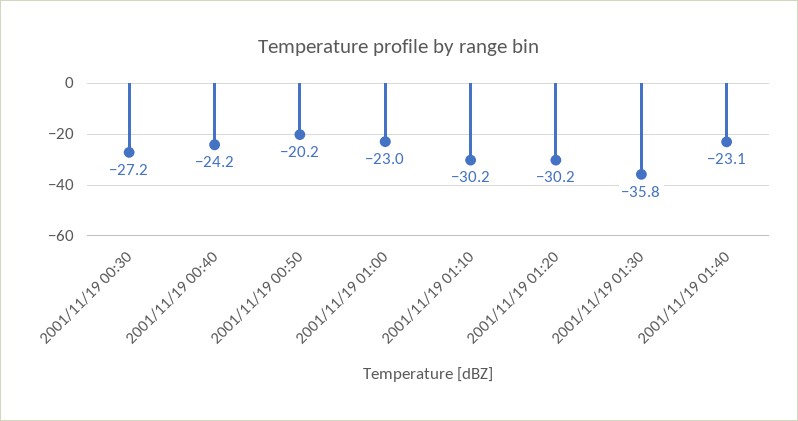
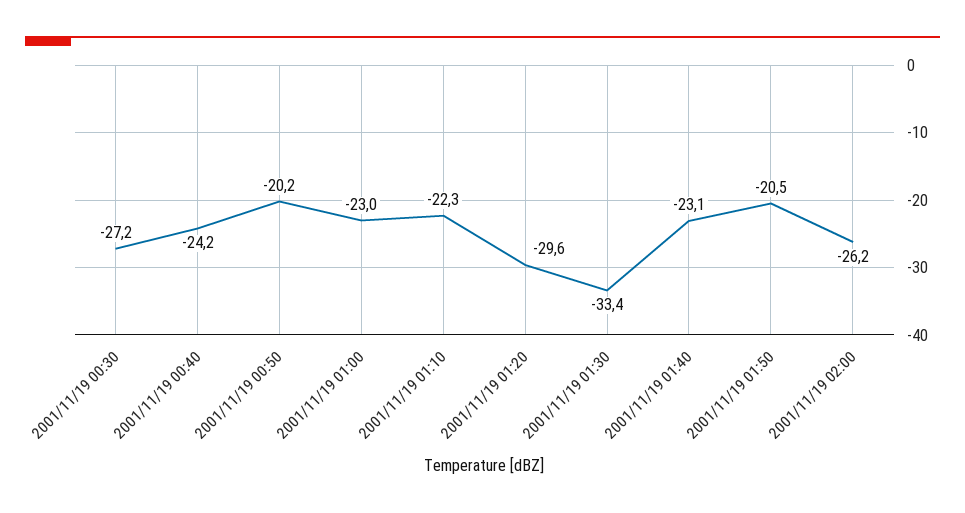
2001/11/19 01:10: -30.2 -> -22.3
2001/11/19 01:20: -30.2 -> -29.6
2001/11/19 01:30: -35.8 -> -33.4
2001/11/19 01:50: none -> -20.5
2001/11/19 02:00: none -> -26.2

